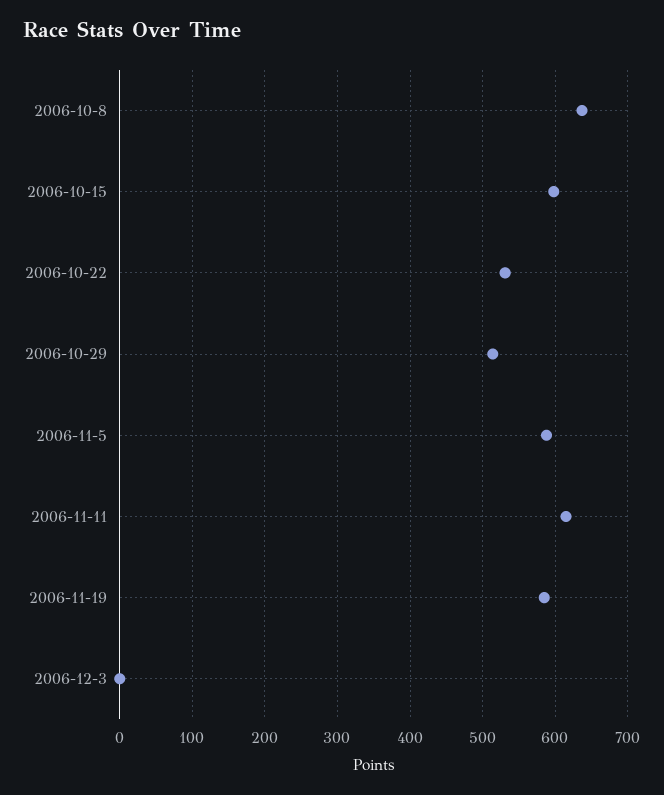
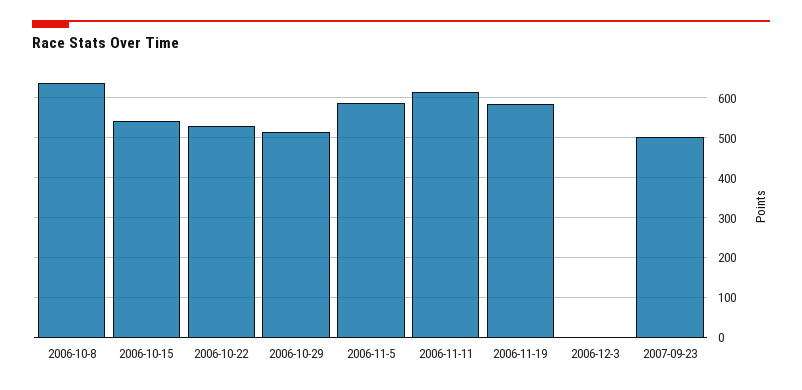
2006-10-15: 600 -> 540
2007-09-23: none -> 500

